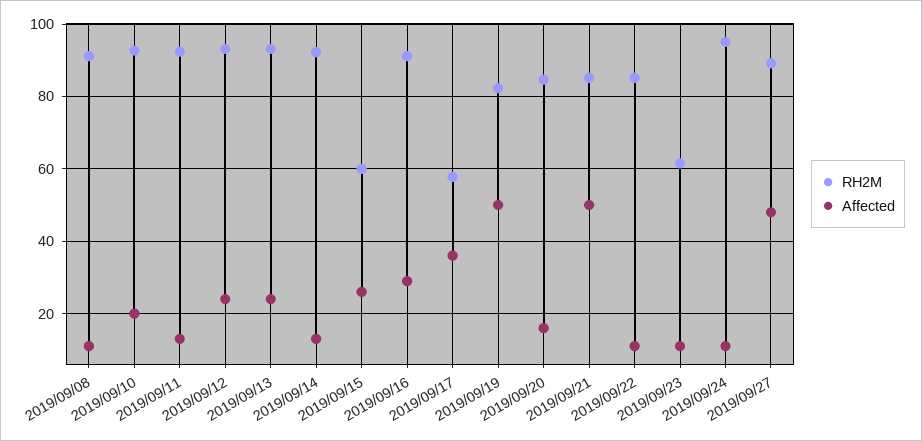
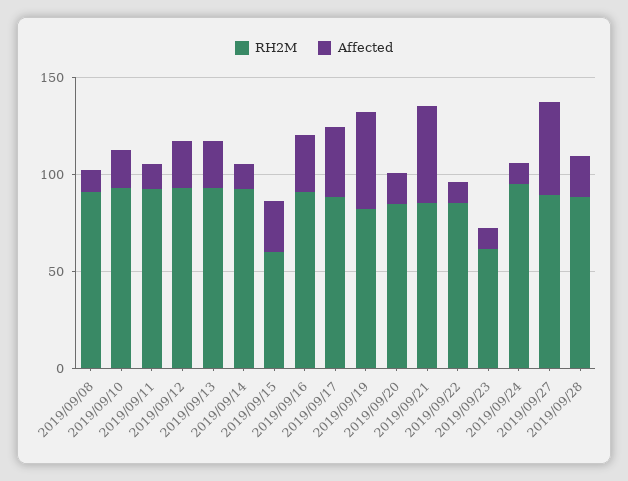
RH2M, 2019/09/17: 58 -> 90
RH2M, 2019/09/28: none -> 90
Affected, 2019/09/28: none -> 20

